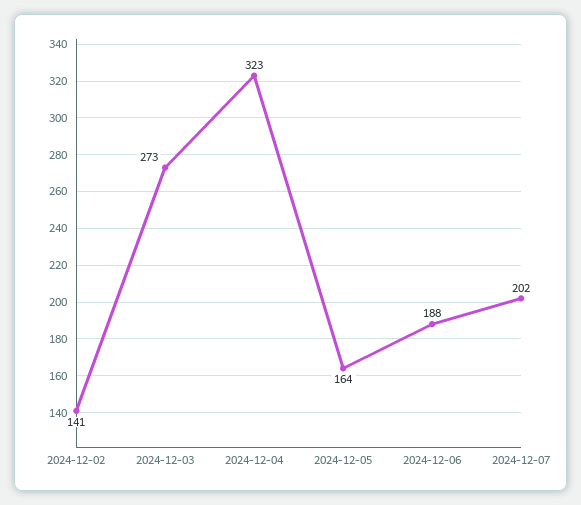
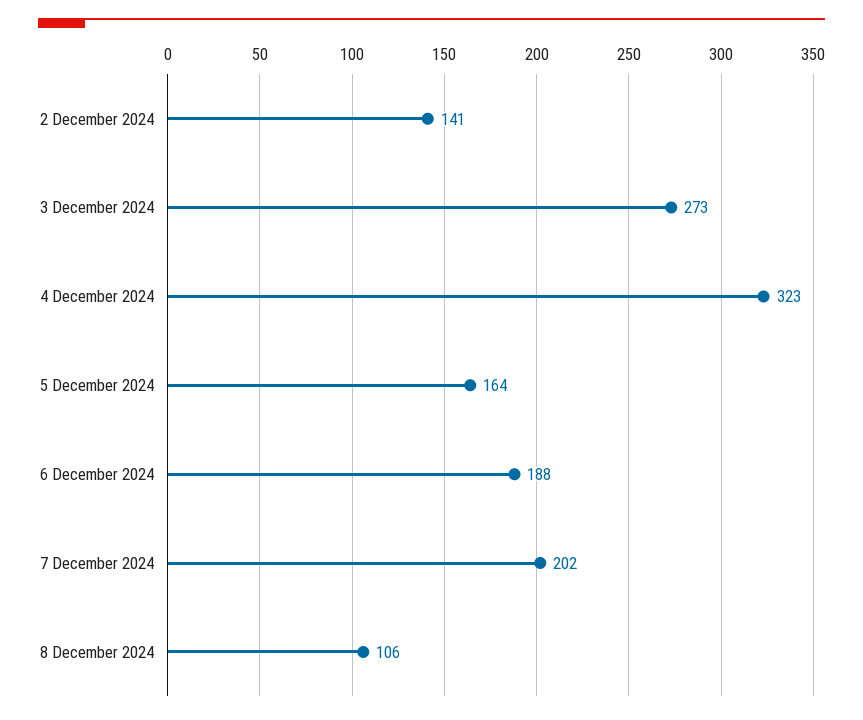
8 December 2024: none -> 106

